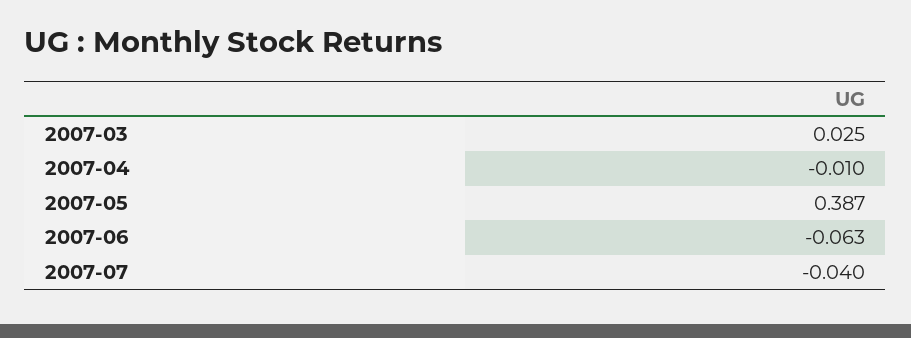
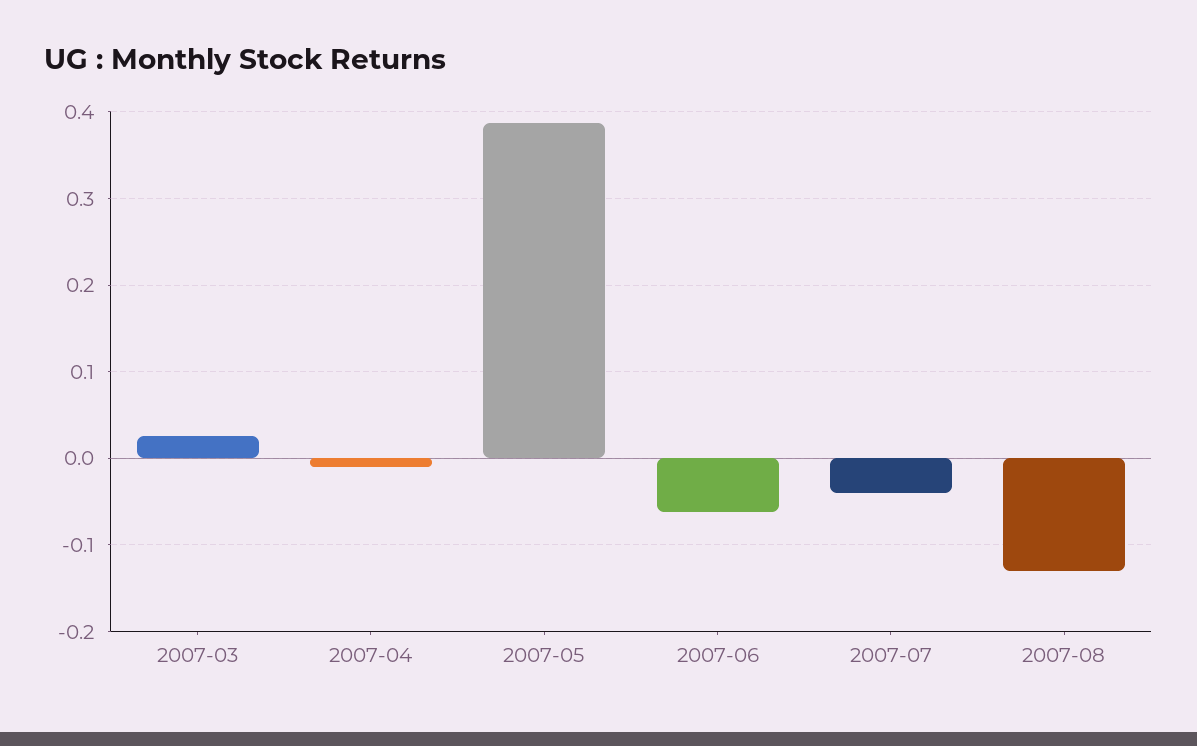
2007-08: none -> -0.13

